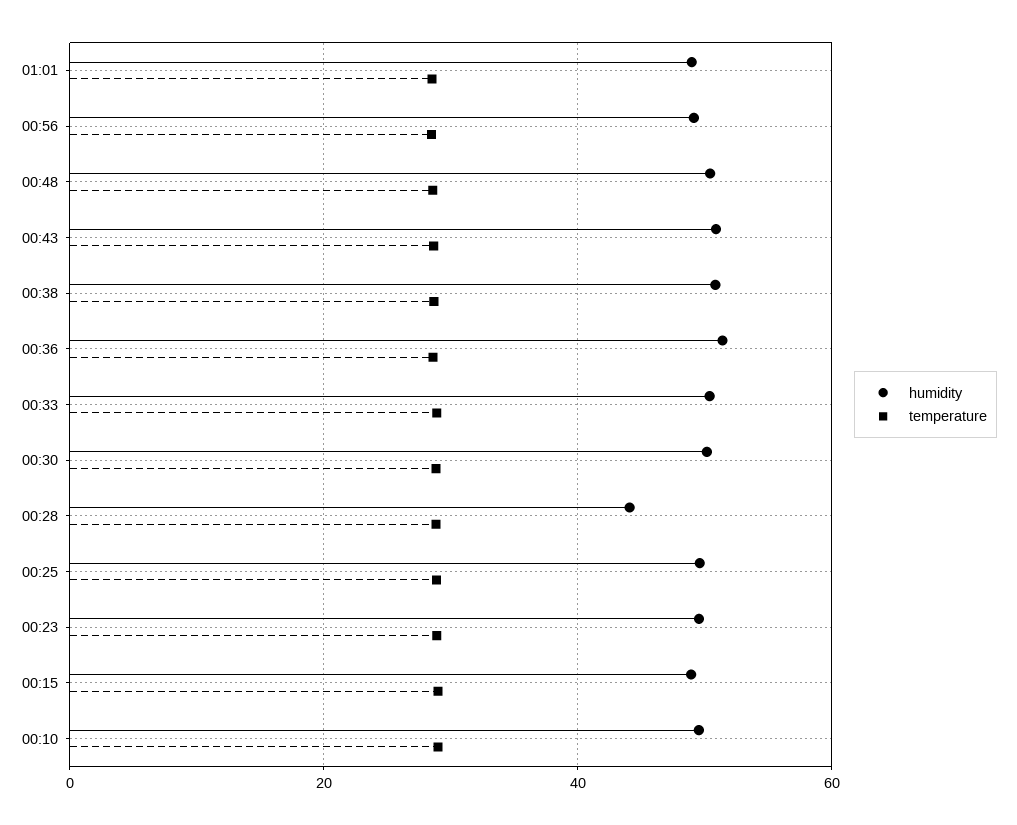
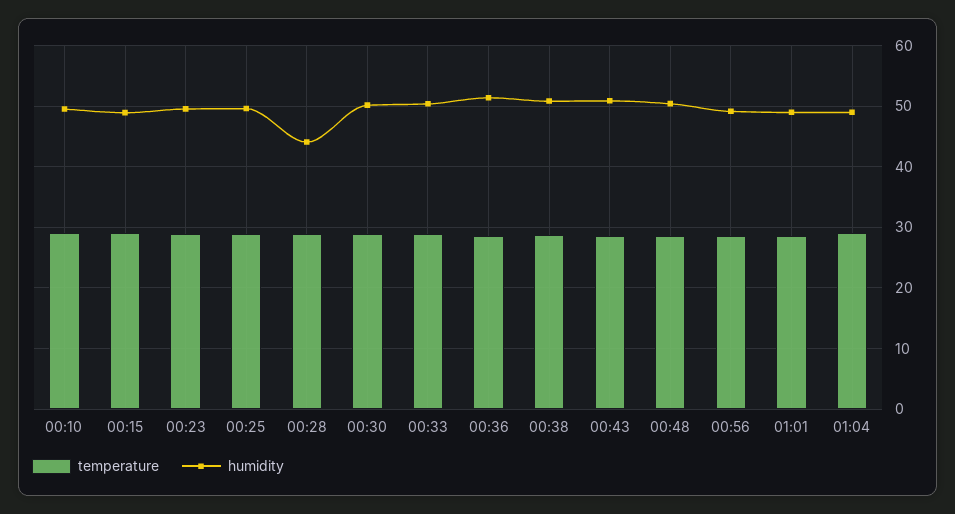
temperature, 01:04: none -> 29
humidity, 01:04: none -> 49

